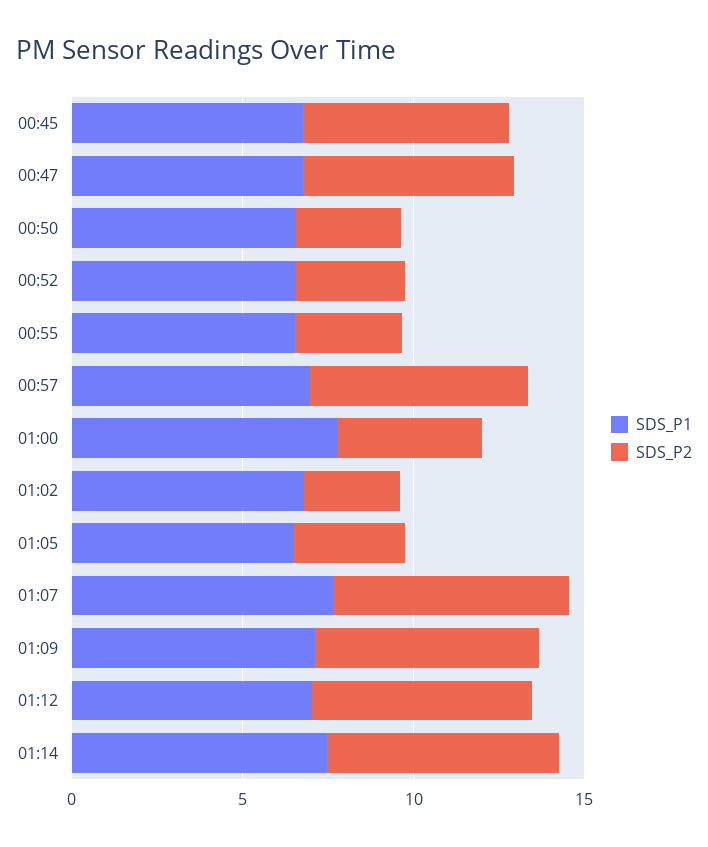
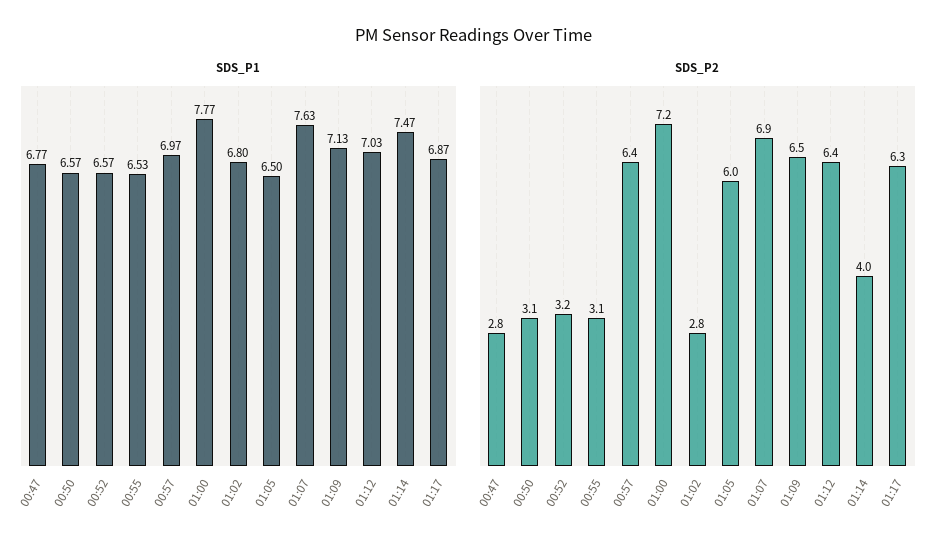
SDS_P1, 00:45: 7 -> none
SDS_P2, 00:45: 6 -> none
SDS_P2, 00:47: 6 -> 2.8
SDS_P2, 01:00: 4 -> 7.2
SDS_P2, 01:05: 3 -> 6
SDS_P2, 01:14: 7 -> 4
SDS_P1, 01:17: none -> 6.87
SDS_P2, 01:17: none -> 6.3

